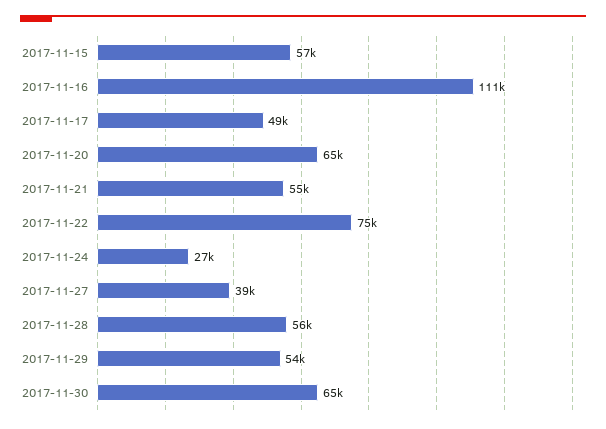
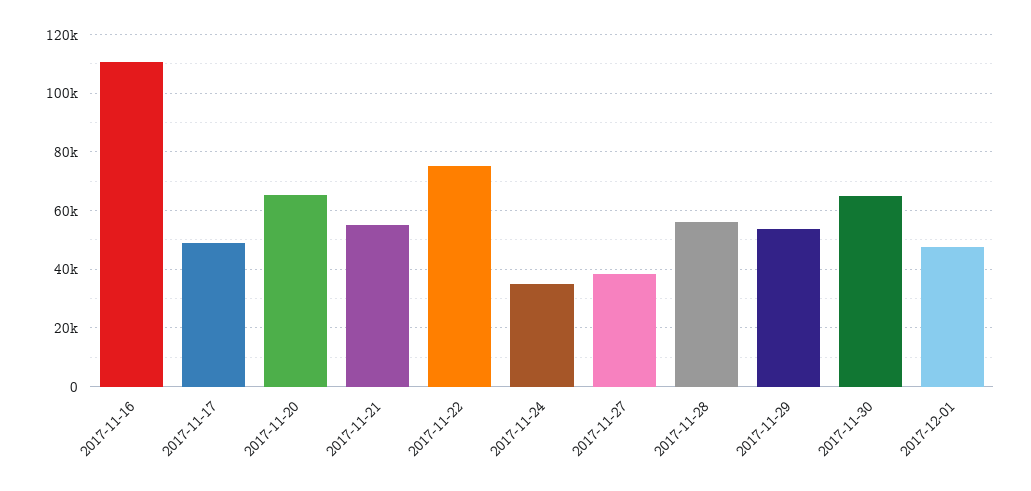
2017-11-15: 57000 -> none
2017-11-24: 27000 -> 35000
2017-12-01: none -> 47500

